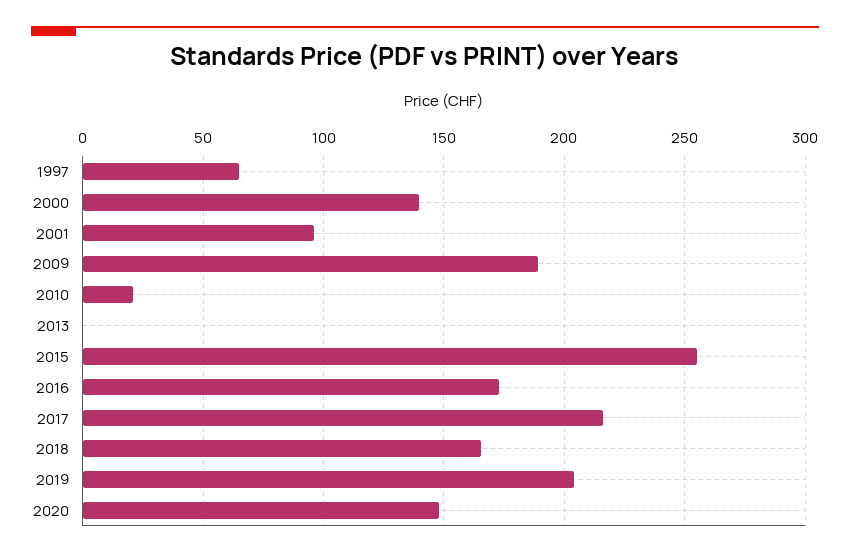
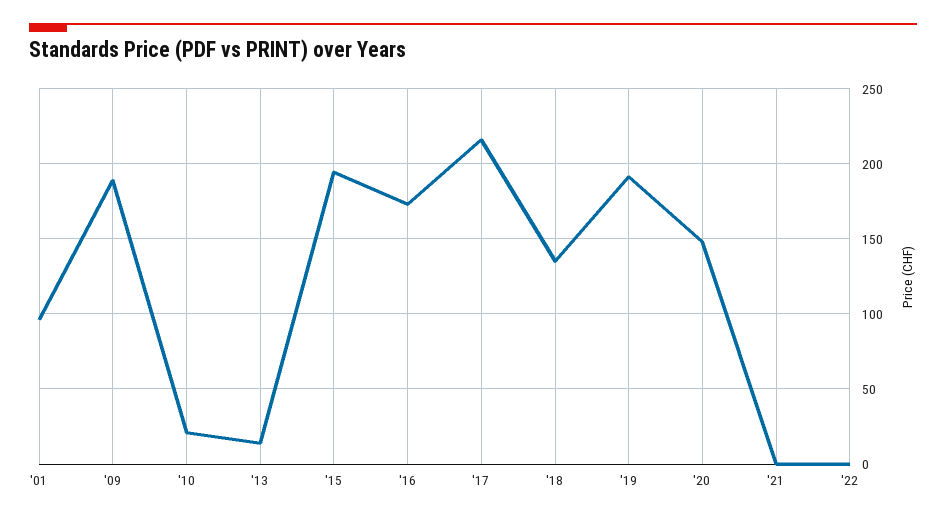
1997: 65 -> none
2000: 140 -> none
2013: 0 -> 15
2015: 255 -> 195
2018: 165 -> 135
2019: 205 -> 190
'21: none -> 0
'22: none -> 0

